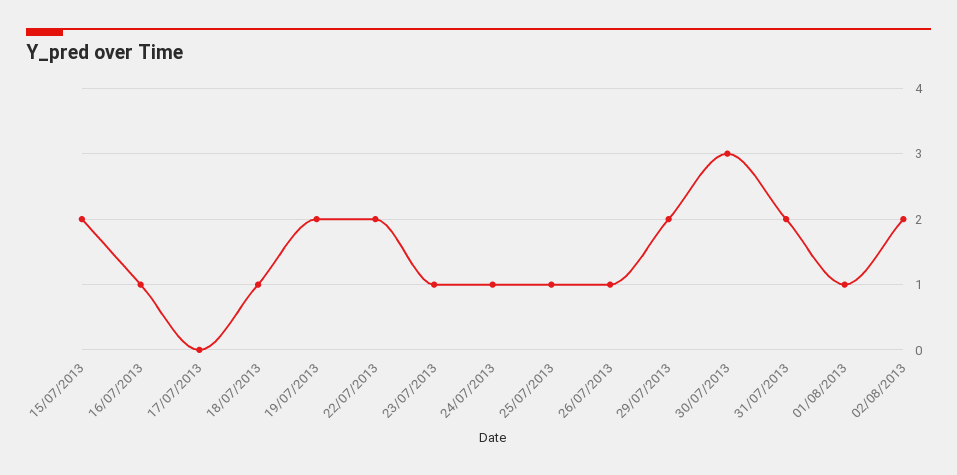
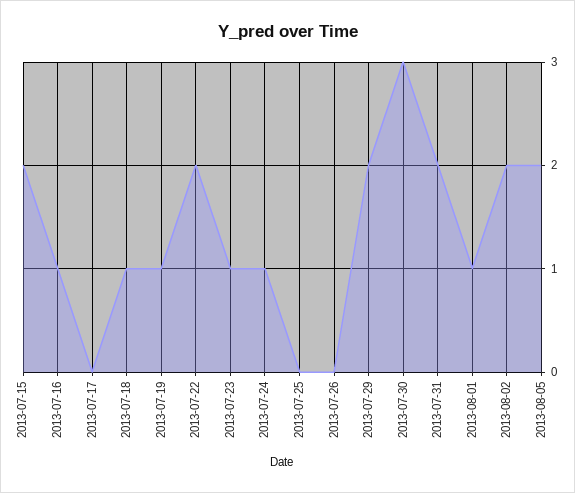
19/07/2013: 2 -> 1
25/07/2013: 1 -> 0
26/07/2013: 1 -> 0
2013-08-05: none -> 2

